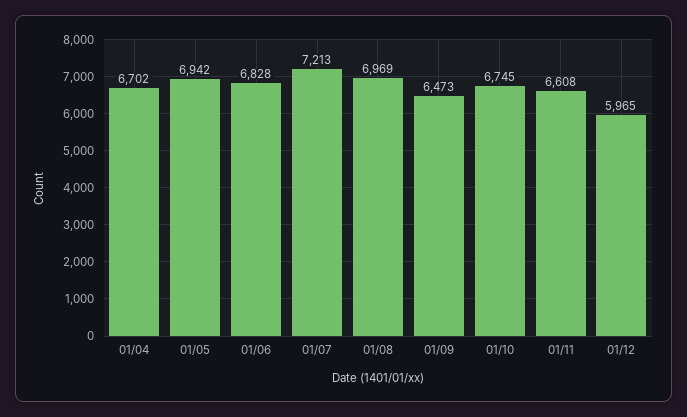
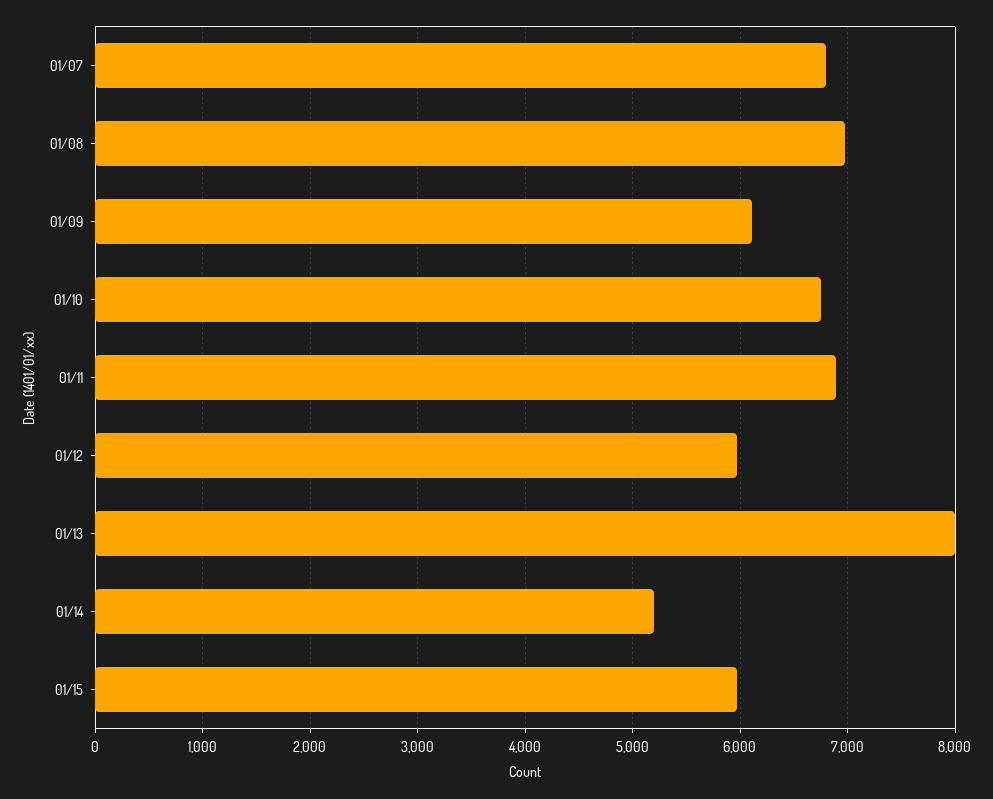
01/04: 6702 -> none
01/05: 6942 -> none
01/06: 6828 -> none
01/07: 7213 -> 6800
01/09: 6473 -> 6100
01/11: 6608 -> 6900
01/13: none -> 8000
01/14: none -> 5200
01/15: none -> 6000

